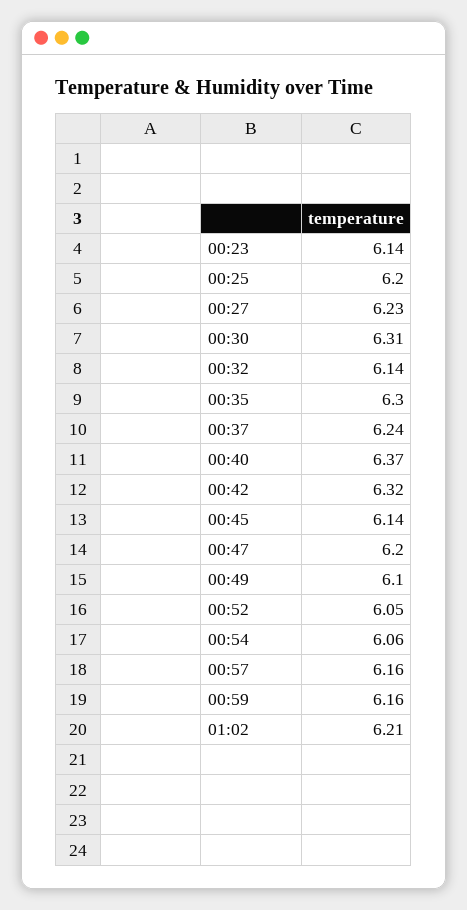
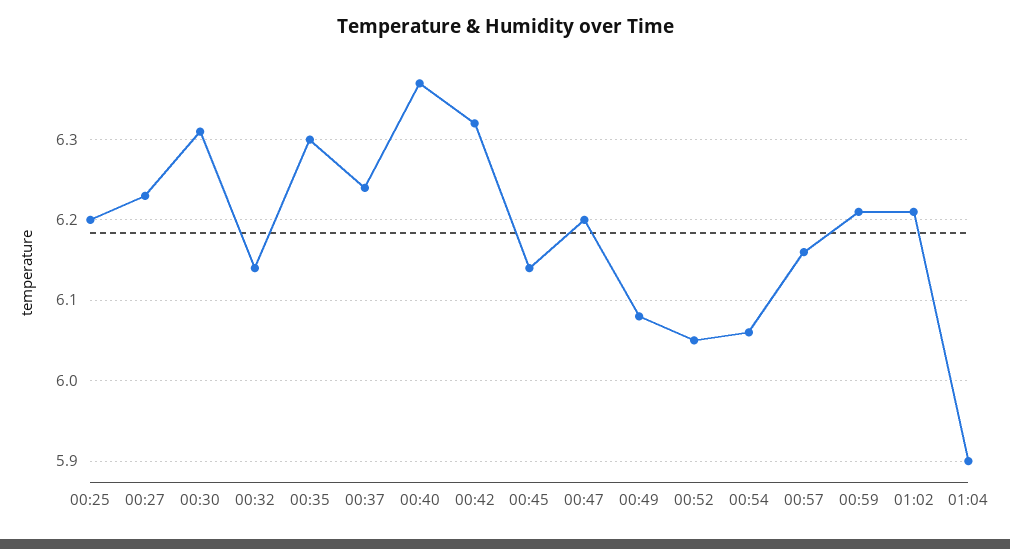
00:23: 6.14 -> none
00:49: 6.1 -> 6.08
00:59: 6.16 -> 6.21
01:04: none -> 5.9

